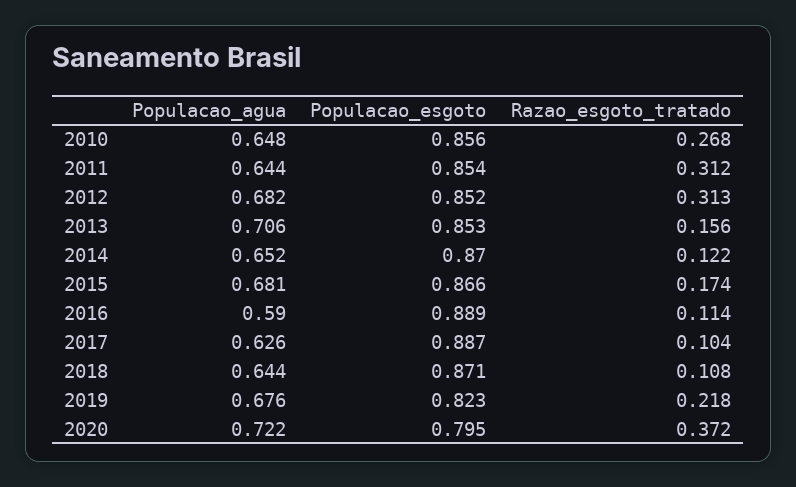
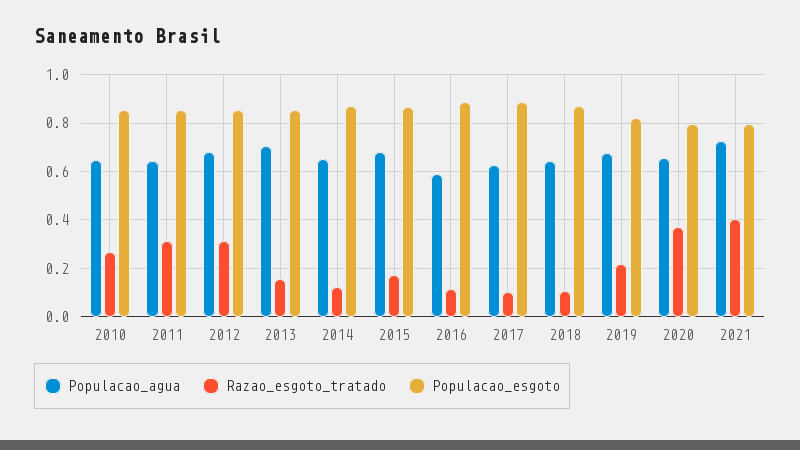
Populacao_agua, 2020: 0.722 -> 0.65
Populacao_agua, 2021: none -> 0.725
Razao_esgoto_tratado, 2021: none -> 0.4
Populacao_esgoto, 2021: none -> 0.8

